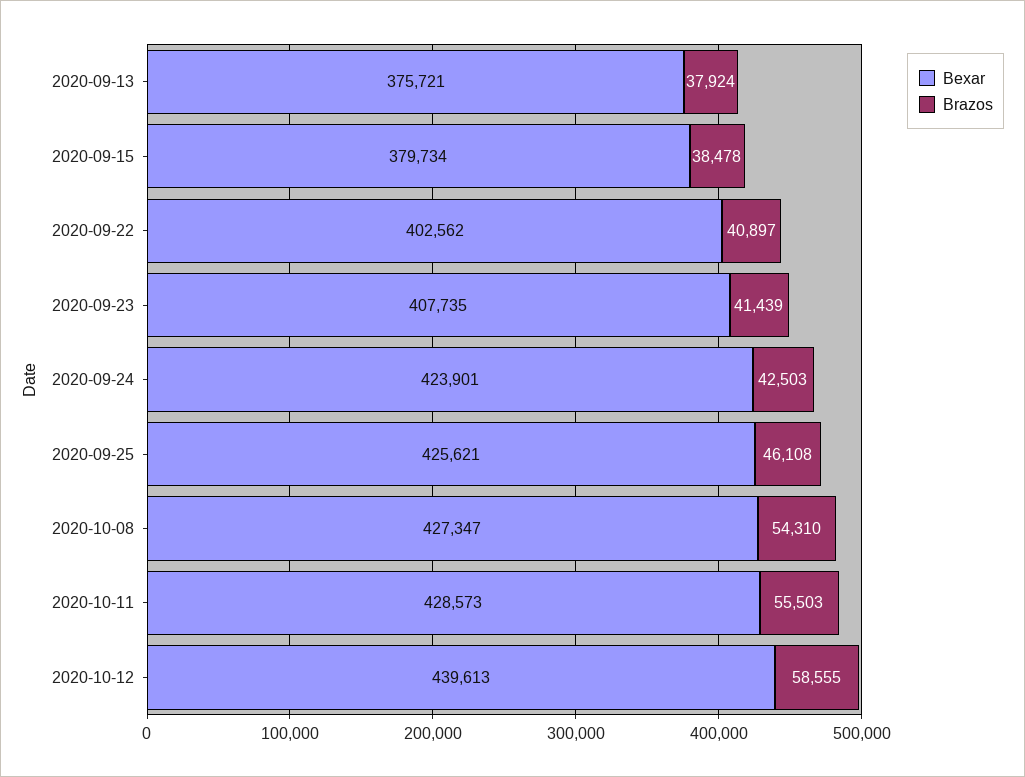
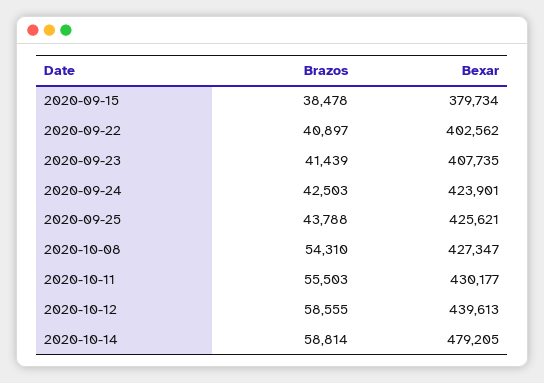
Bexar, 2020-09-13: 375721 -> none
Brazos, 2020-09-13: 37924 -> none
Brazos, 2020-09-25: 46108 -> 43788
Bexar, 2020-10-11: 428573 -> 430177
Brazos, 2020-10-14: none -> 58814
Bexar, 2020-10-14: none -> 479205

